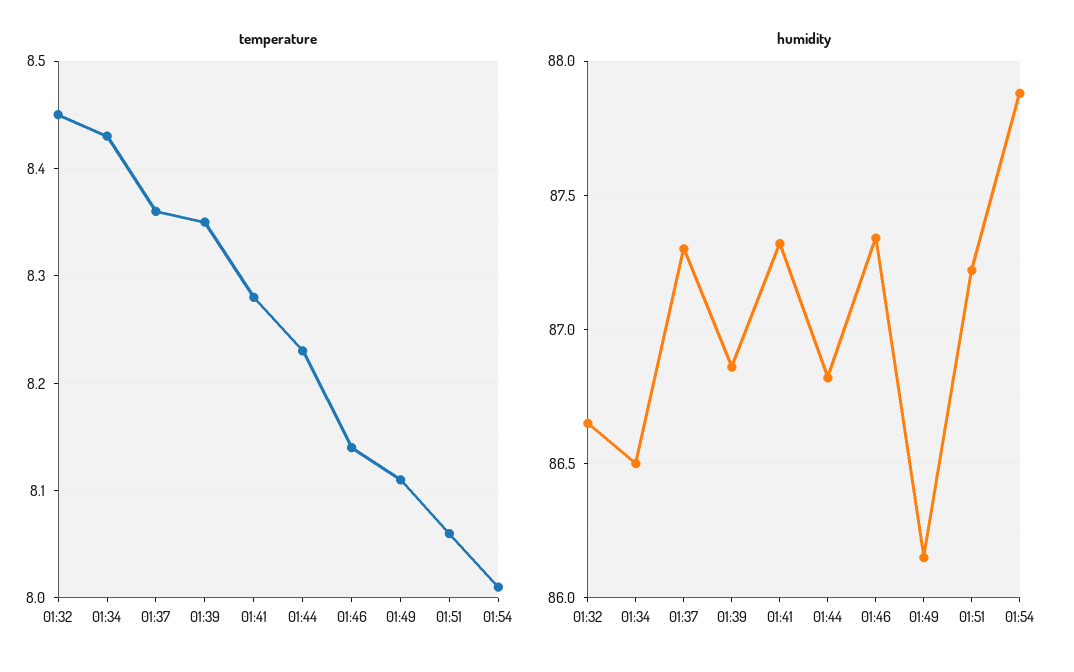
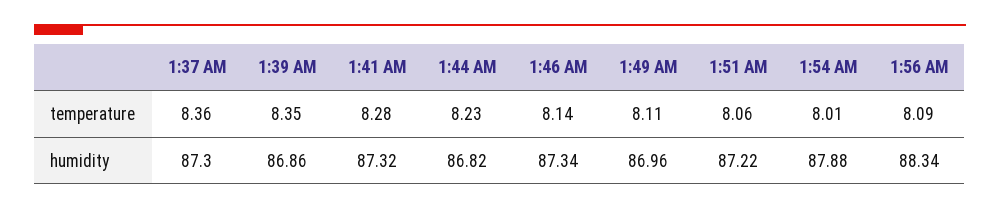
temperature, 01:32: 8.45 -> none
temperature, 01:34: 8.43 -> none
humidity, 01:32: 86.65 -> none
humidity, 01:34: 86.5 -> none
humidity, 01:49: 86.15 -> 86.96
temperature, 1:56 AM: none -> 8.09
humidity, 1:56 AM: none -> 88.34

